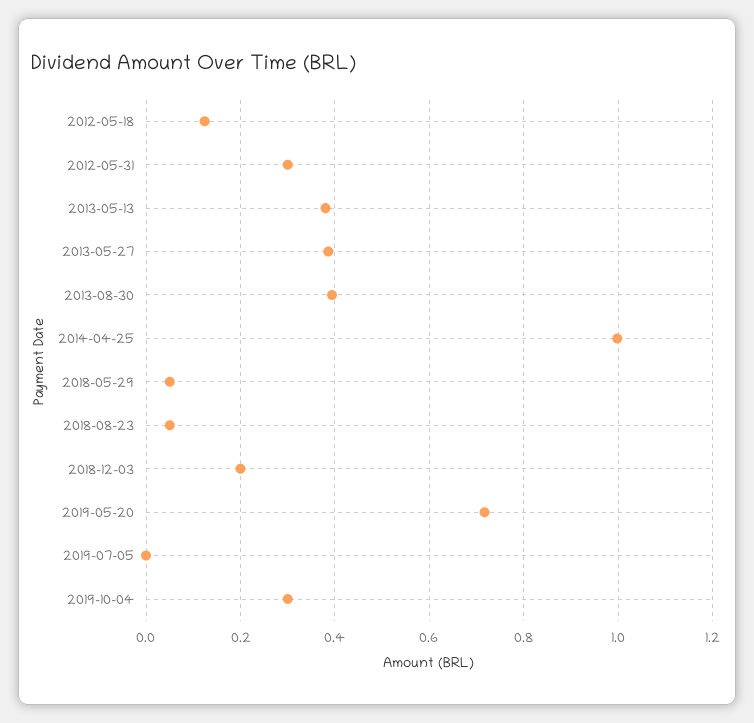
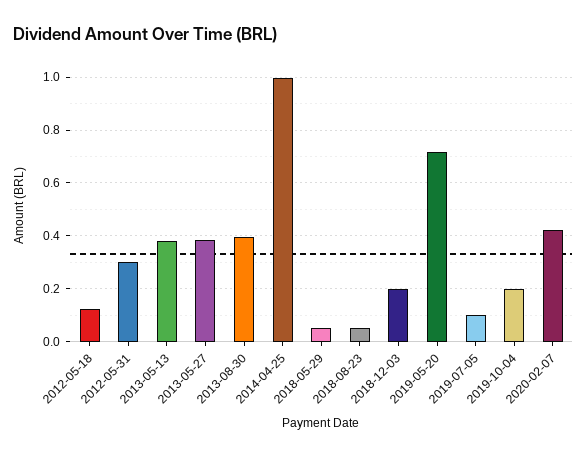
2019-07-05: 0 -> 0.1
2019-10-04: 0.3 -> 0.2
2020-02-07: none -> 0.425

